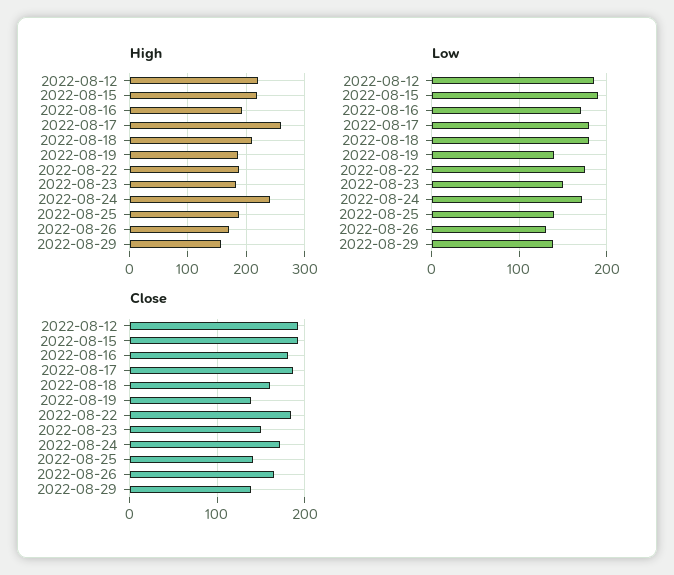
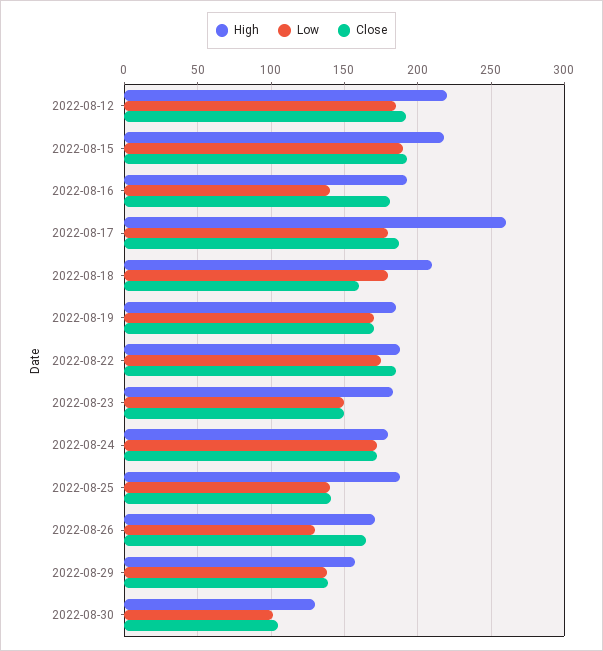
High, 2022-08-24: 240 -> 180
Low, 2022-08-16: 170 -> 140
Low, 2022-08-19: 140 -> 170
Close, 2022-08-19: 140 -> 170
High, 2022-08-30: none -> 130
Low, 2022-08-30: none -> 100
Close, 2022-08-30: none -> 105

